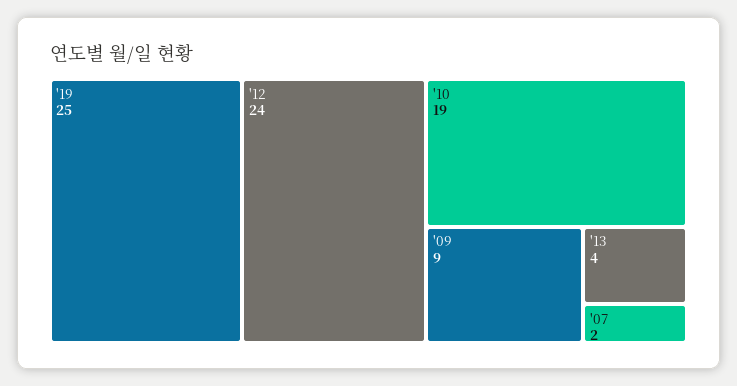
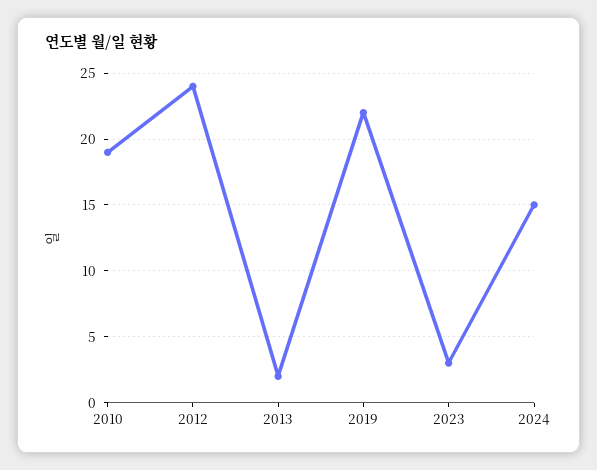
'19: 25 -> 22
'09: 9 -> none
'13: 4 -> 2
'07: 2 -> none
2023: none -> 3
2024: none -> 15

